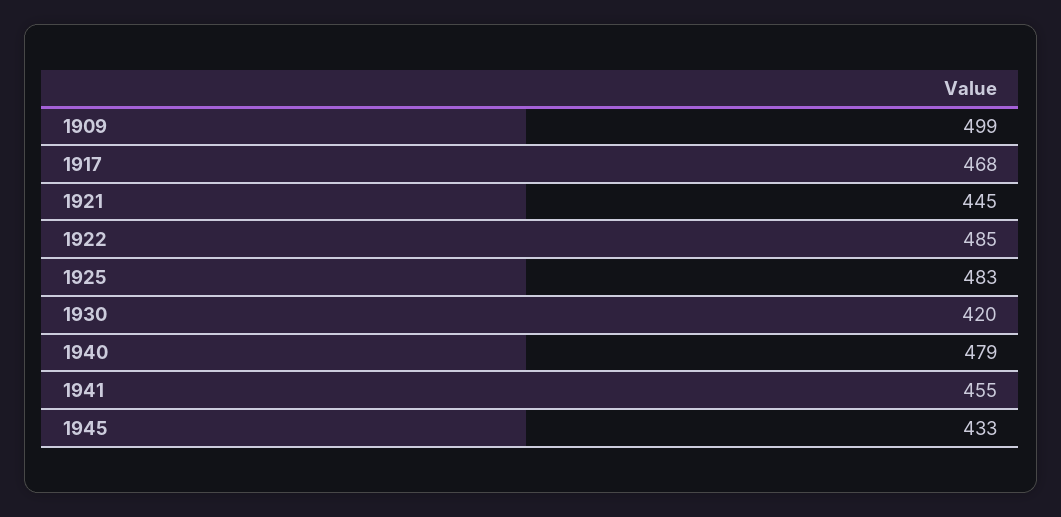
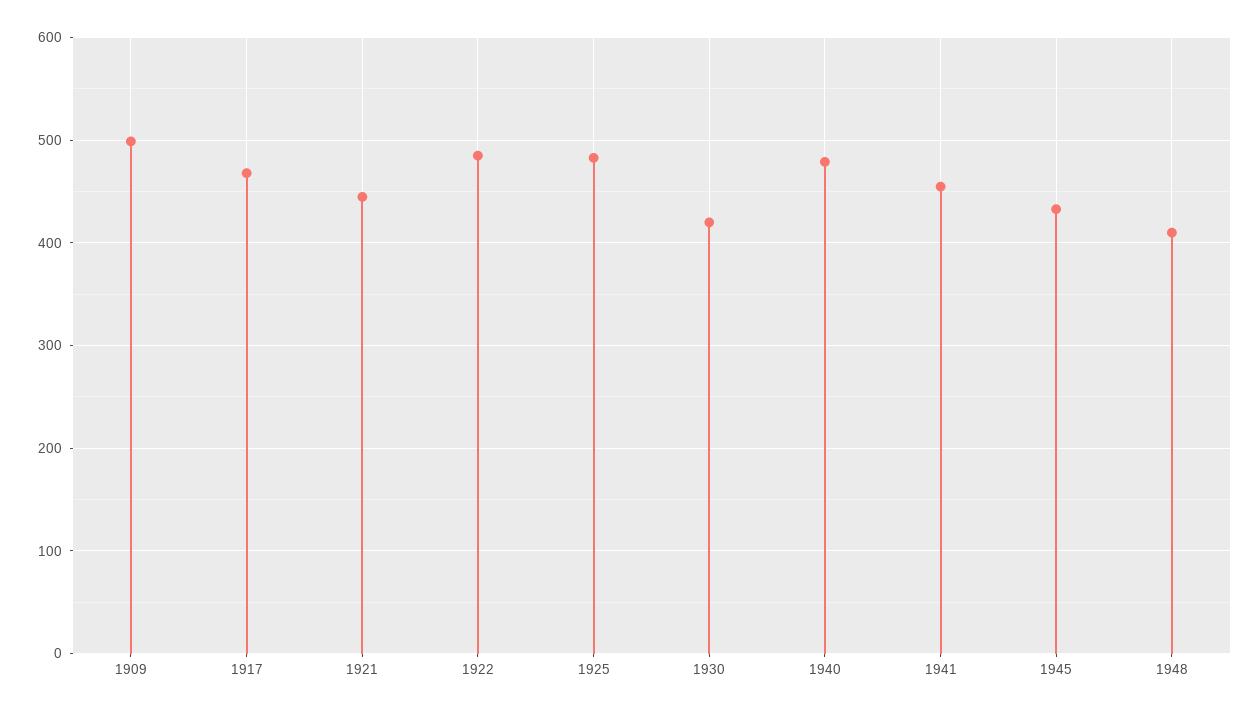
1948: none -> 410

